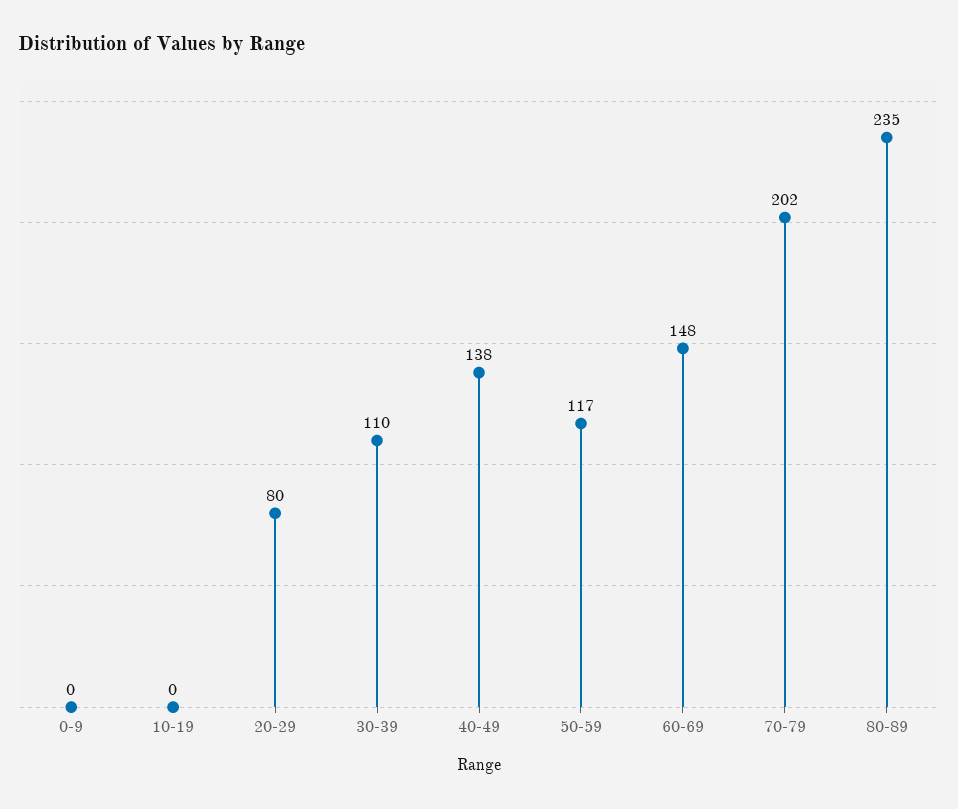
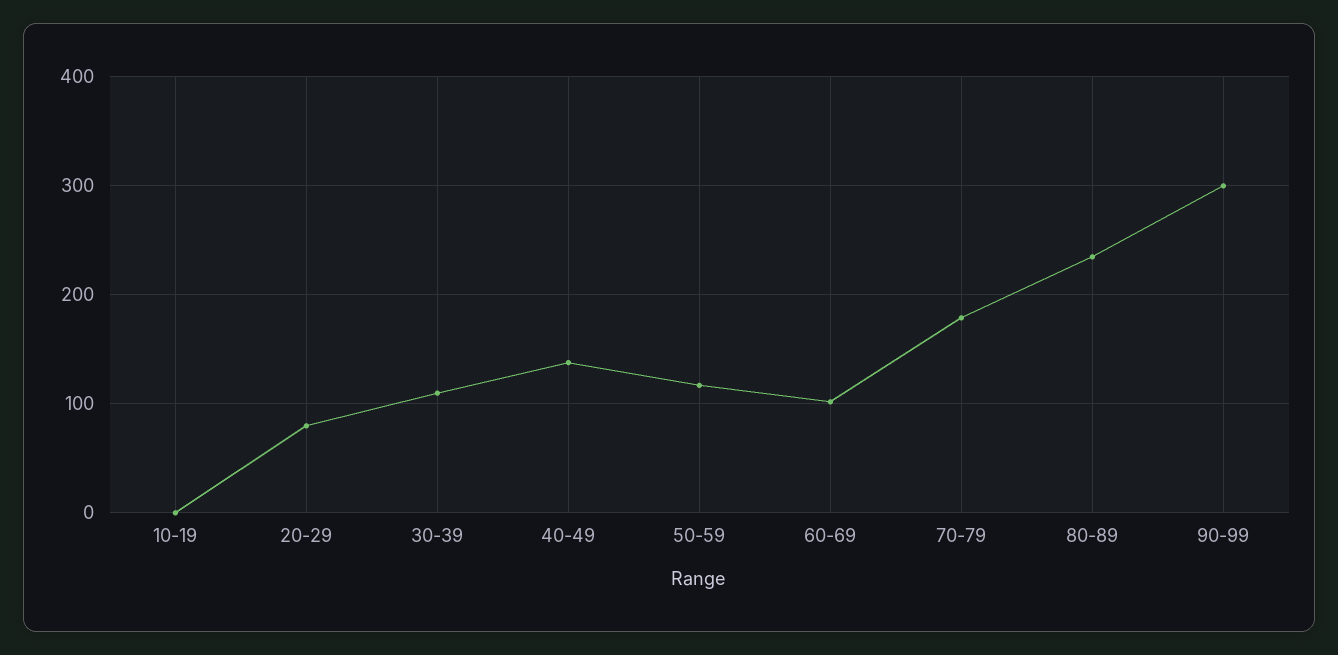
0-9: 0 -> none
60-69: 148 -> 100
70-79: 202 -> 180
90-99: none -> 300

